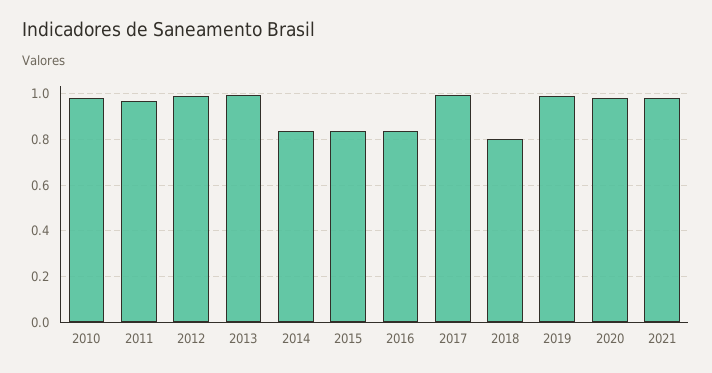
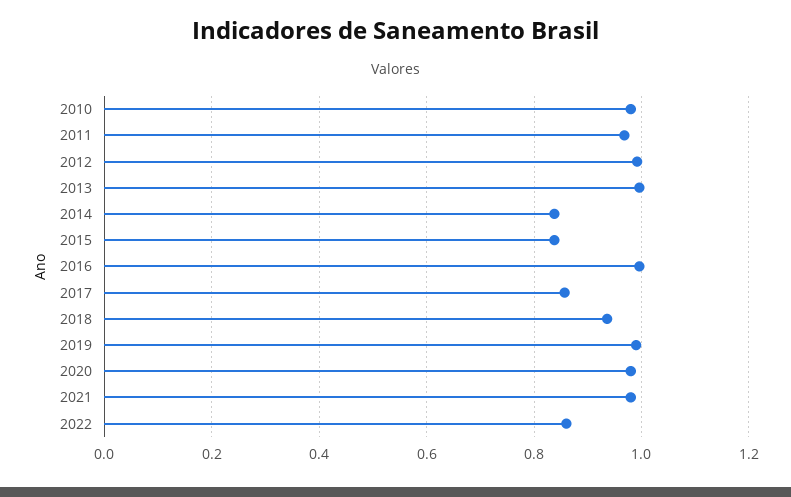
2016: 0.85 -> 1
2017: 1 -> 0.86
2018: 0.8 -> 0.94
2022: none -> 0.86

